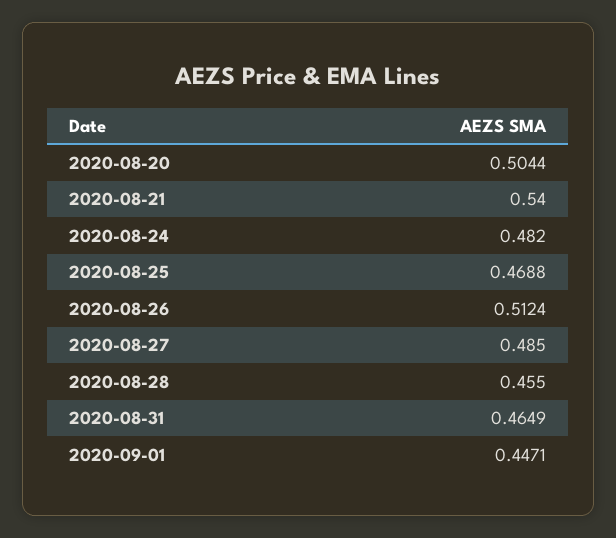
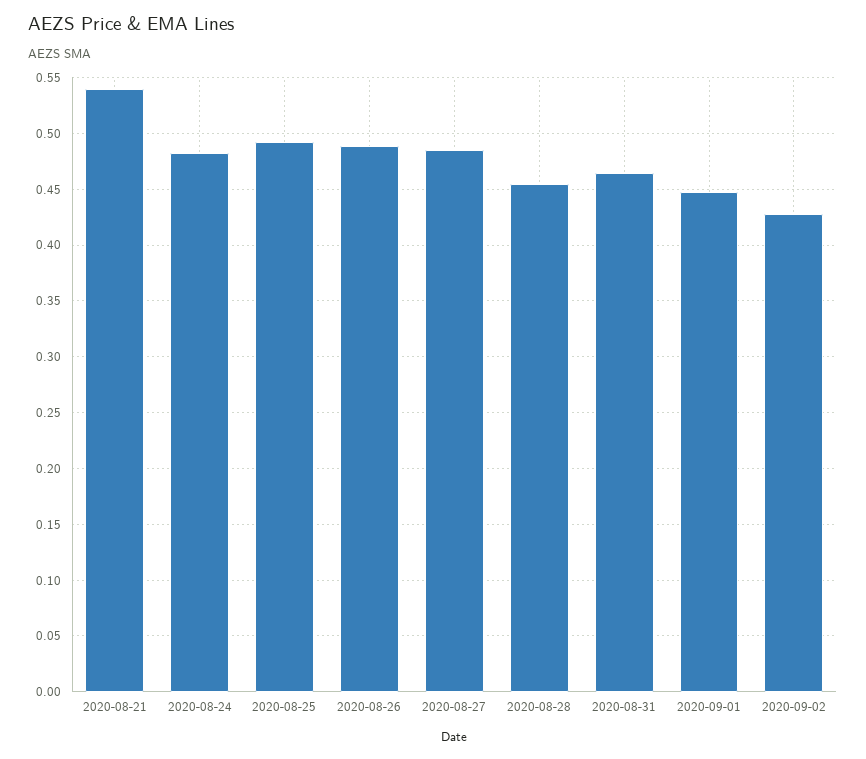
2020-08-20: 0.5044 -> none
2020-08-25: 0.4688 -> 0.49
2020-08-26: 0.5124 -> 0.49
2020-09-02: none -> 0.43

